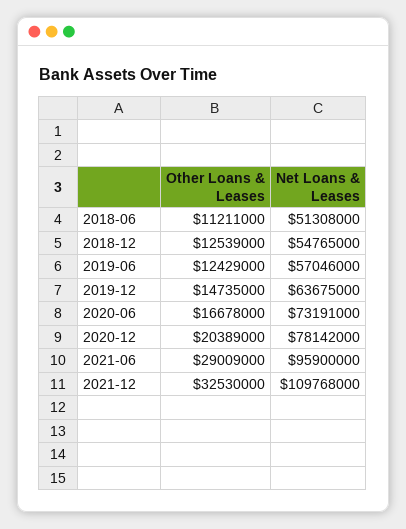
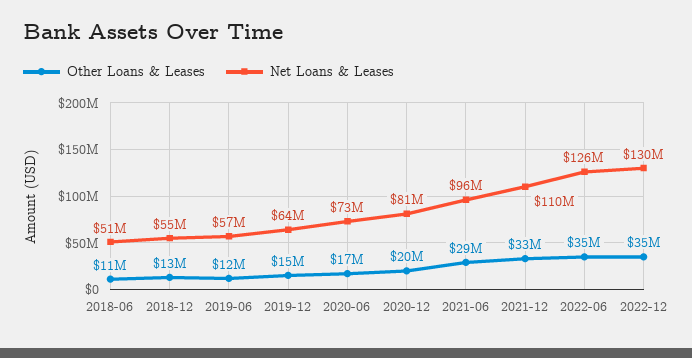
Net Loans & Leases, 2020-12: 78142000 -> 81000000
Other Loans & Leases, 2022-06: none -> 35000000
Net Loans & Leases, 2022-06: none -> 126000000
Other Loans & Leases, 2022-12: none -> 35000000
Net Loans & Leases, 2022-12: none -> 130000000

